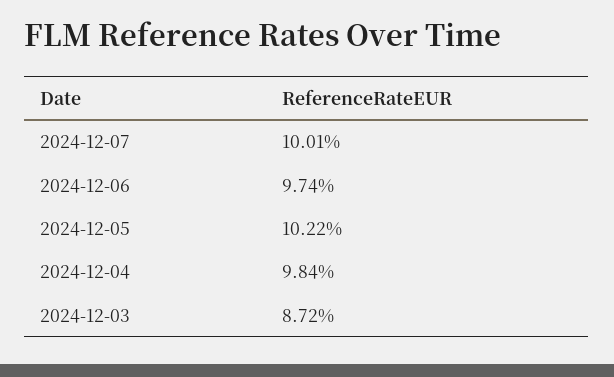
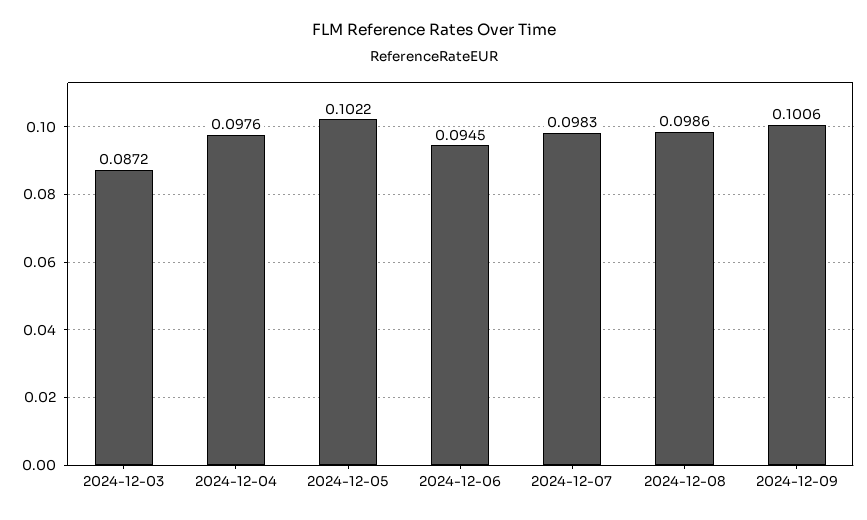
2024-12-07: 0.1001 -> 0.0983
2024-12-06: 0.0974 -> 0.0945
2024-12-04: 0.0984 -> 0.0976
2024-12-08: none -> 0.0986
2024-12-09: none -> 0.1006

